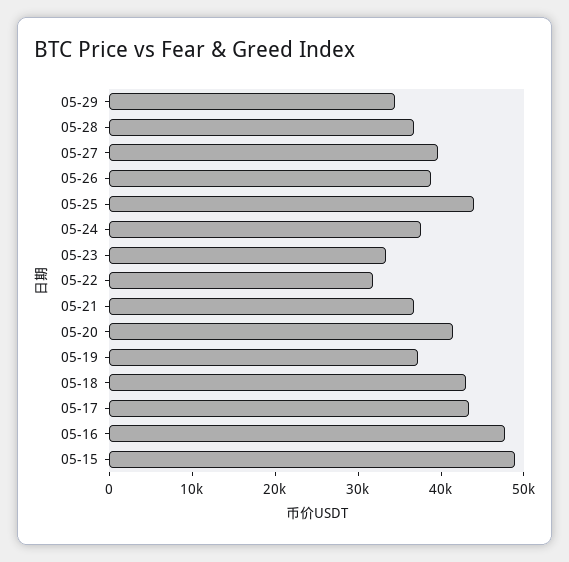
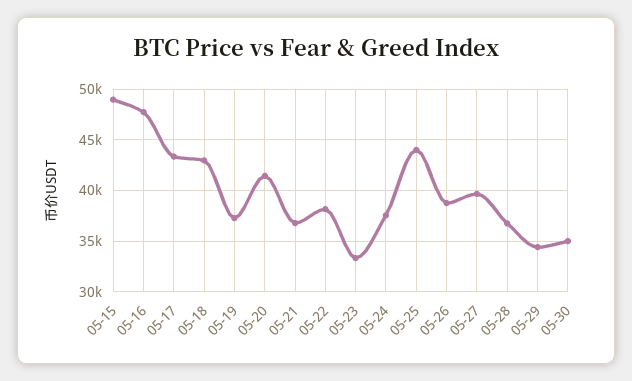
05-22: 32000 -> 38000
05-30: none -> 35000

